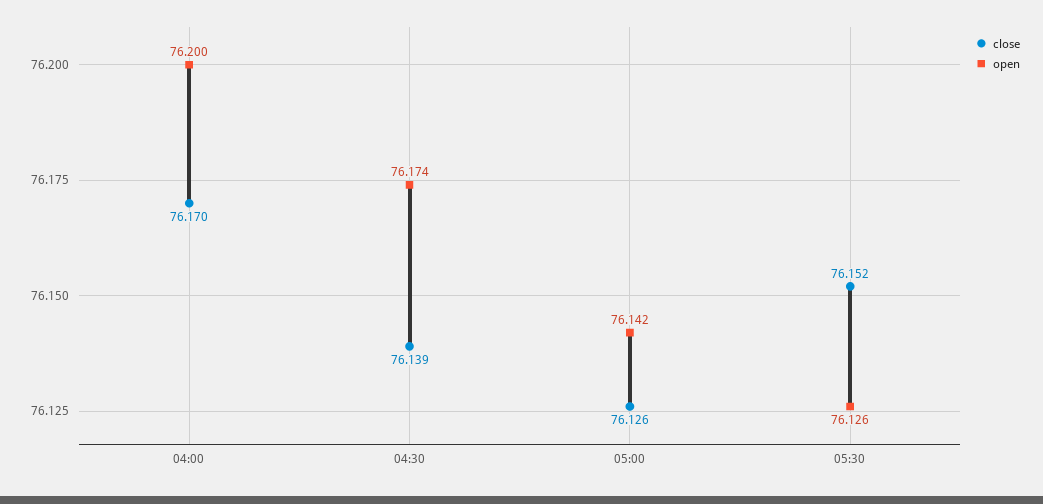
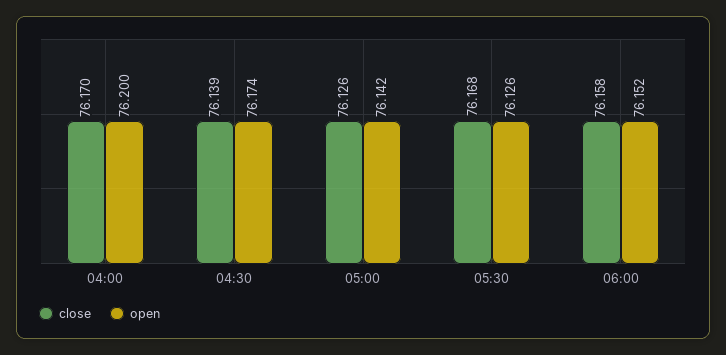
close, 05:30: 76.152 -> 76.168
close, 06:00: none -> 76.158
open, 06:00: none -> 76.152

